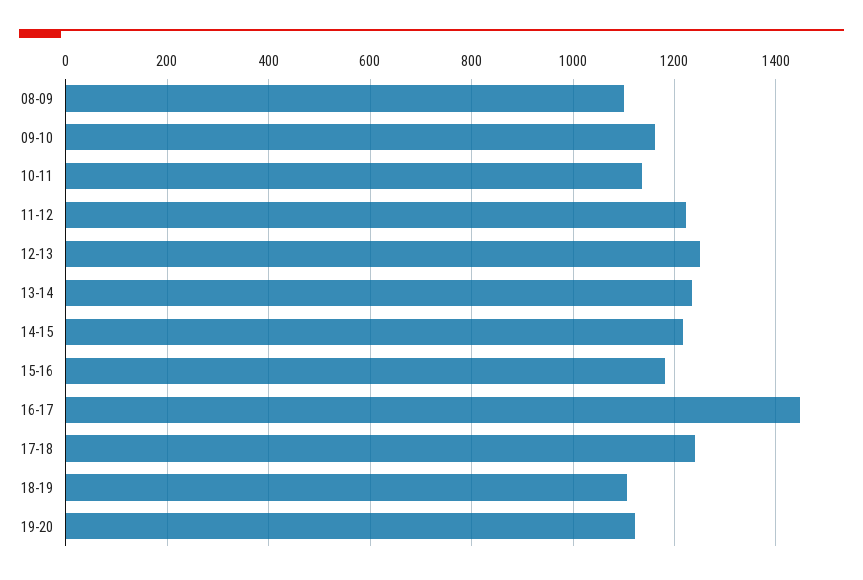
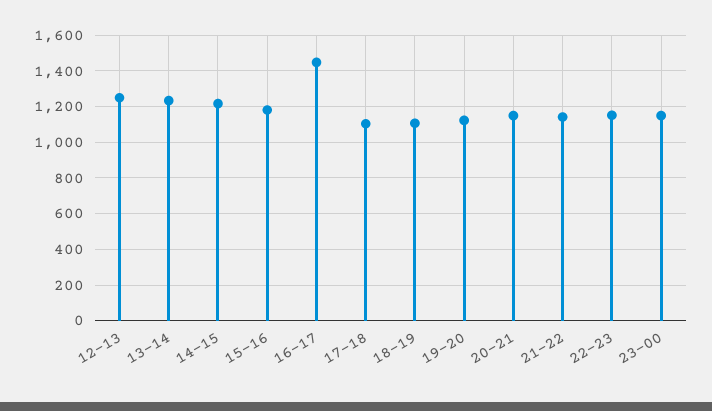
08-09: 1100 -> none
09-10: 1160 -> none
10-11: 1140 -> none
11-12: 1220 -> none
17-18: 1240 -> 1100
20-21: none -> 1150
21-22: none -> 1150
22-23: none -> 1150
23-00: none -> 1150

